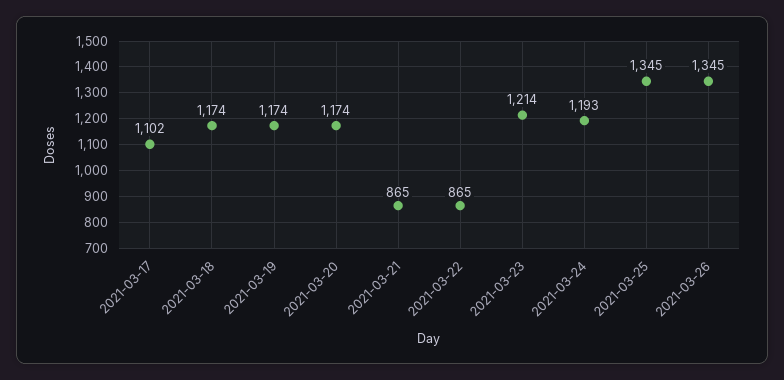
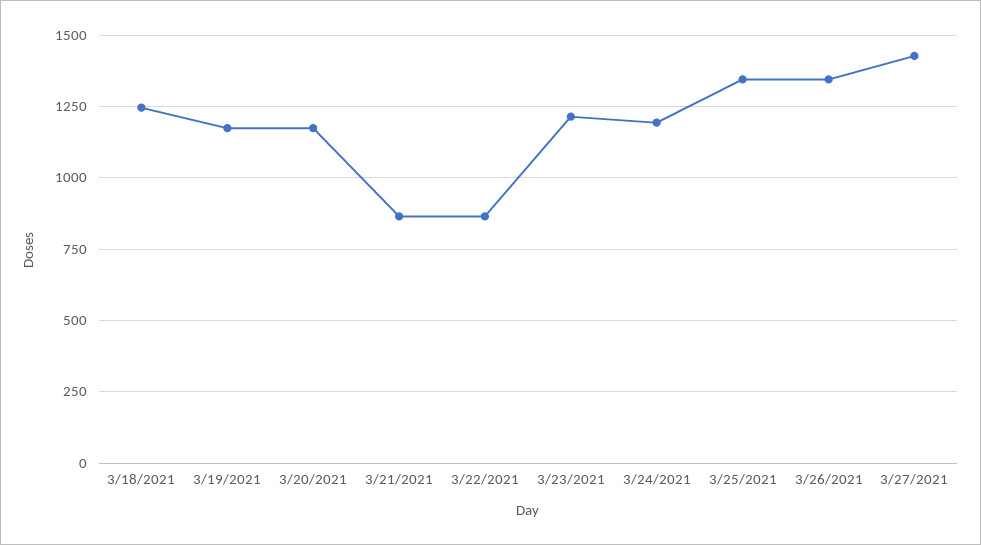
2021-03-17: 1102 -> none
2021-03-18: 1174 -> 1250
3/27/2021: none -> 1425

